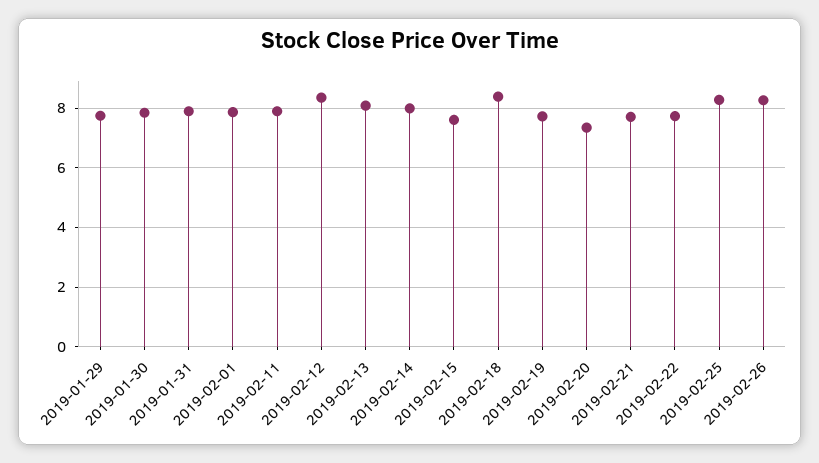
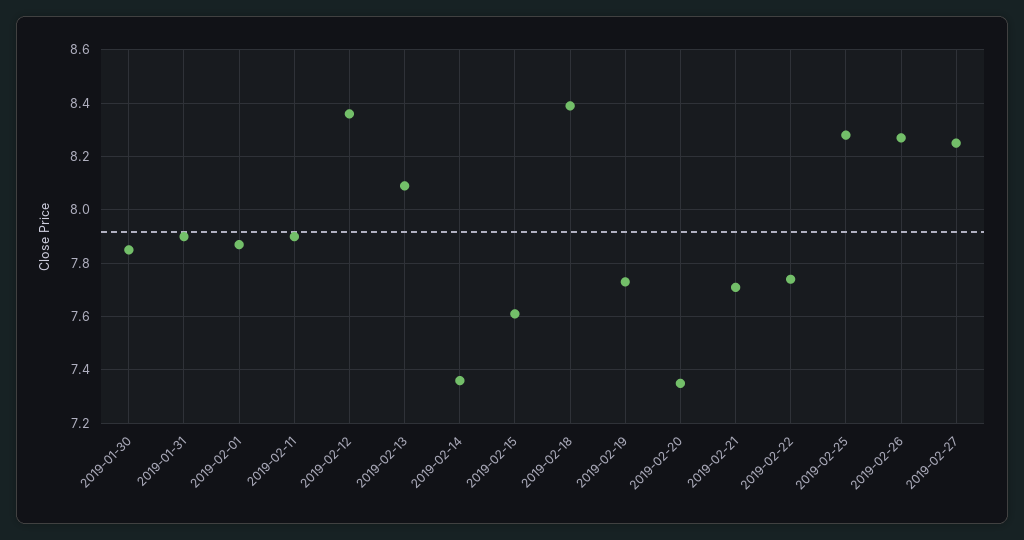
2019-01-29: 7.75 -> none
2019-02-14: 8 -> 7.35
2019-02-27: none -> 8.25

